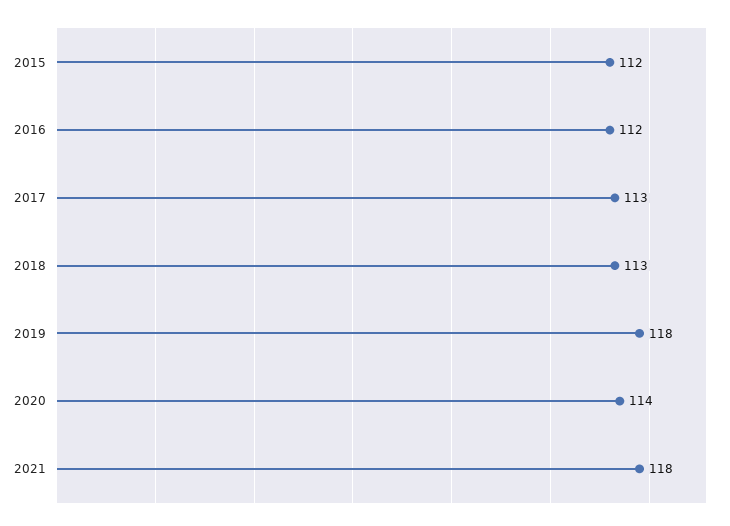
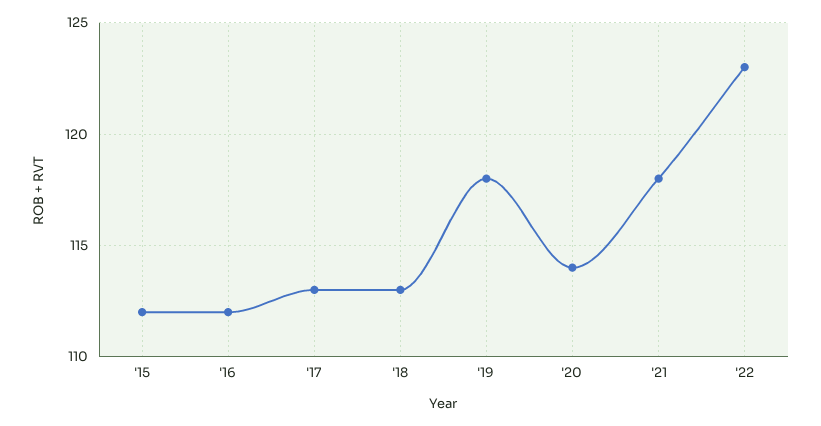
'22: none -> 123

